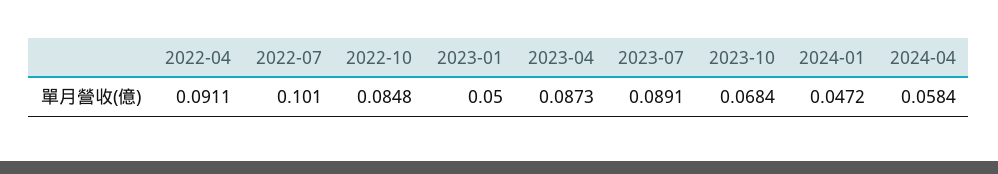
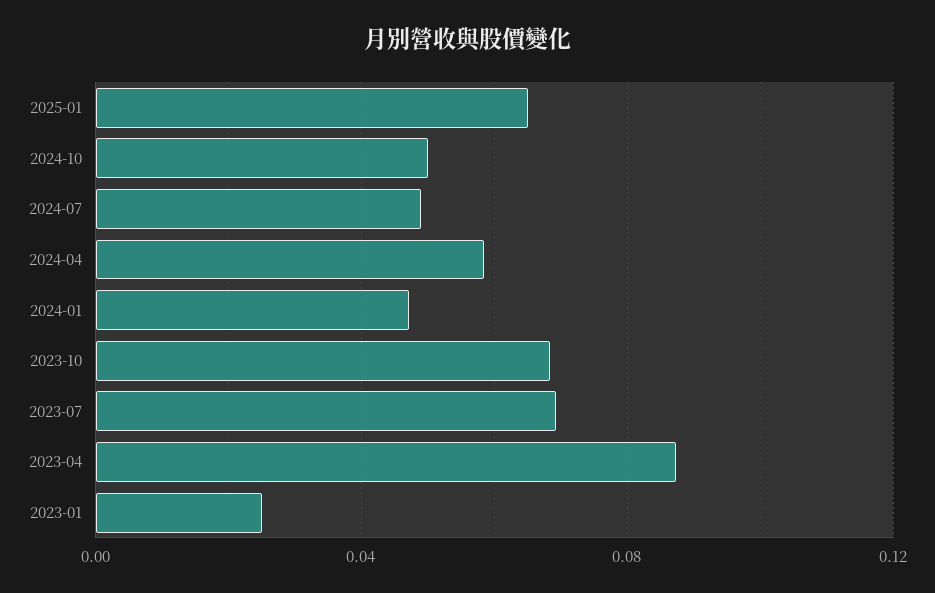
2022-04: 0.0911 -> none
2022-07: 0.101 -> none
2022-10: 0.0848 -> none
2023-01: 0.05 -> 0.025
2023-07: 0.0891 -> 0.07
2025-01: none -> 0.065
2024-10: none -> 0.05
2024-07: none -> 0.05

